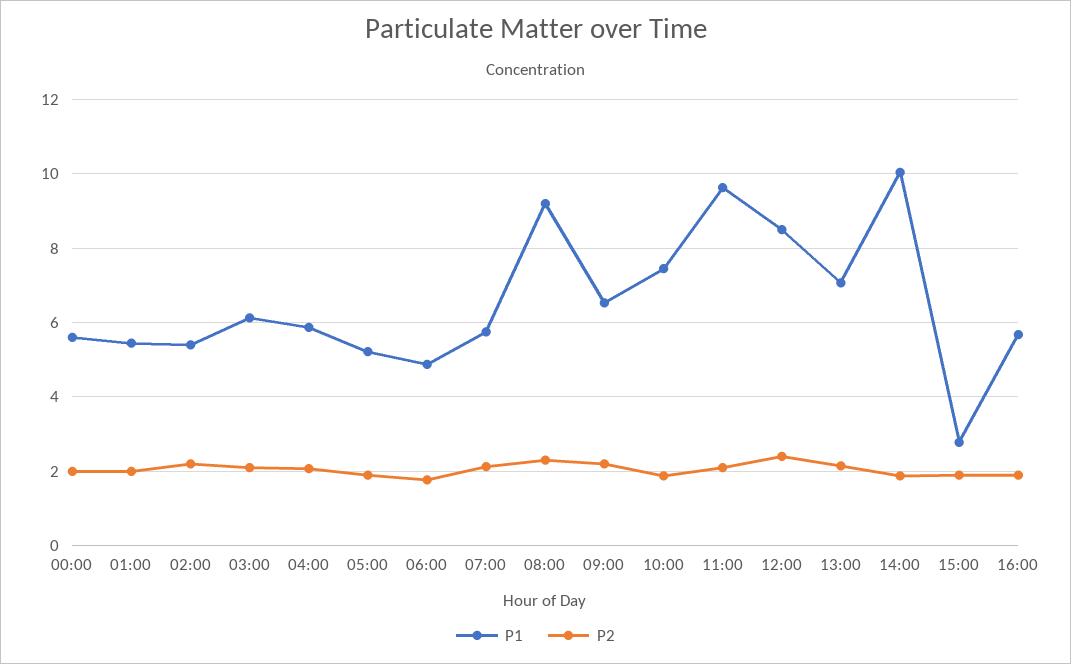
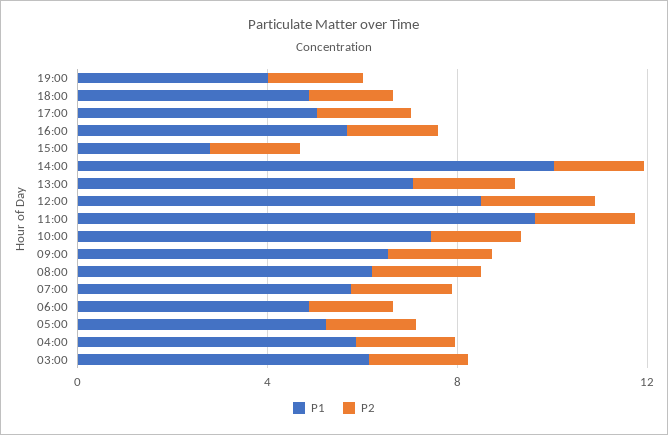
P1, 00:00: 5.6 -> none
P2, 00:00: 2 -> none
P1, 01:00: 5.4 -> none
P2, 01:00: 2 -> none
P1, 02:00: 5.4 -> none
P2, 02:00: 2.2 -> none
P1, 08:00: 9.2 -> 6
P1, 19:00: none -> 4
P2, 19:00: none -> 2
P1, 18:00: none -> 5
P2, 18:00: none -> 2
P1, 17:00: none -> 5
P2, 17:00: none -> 2

